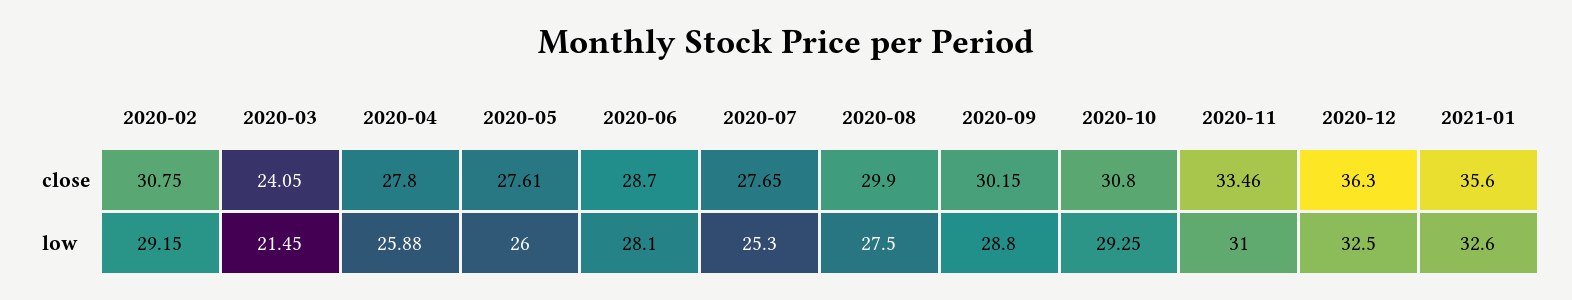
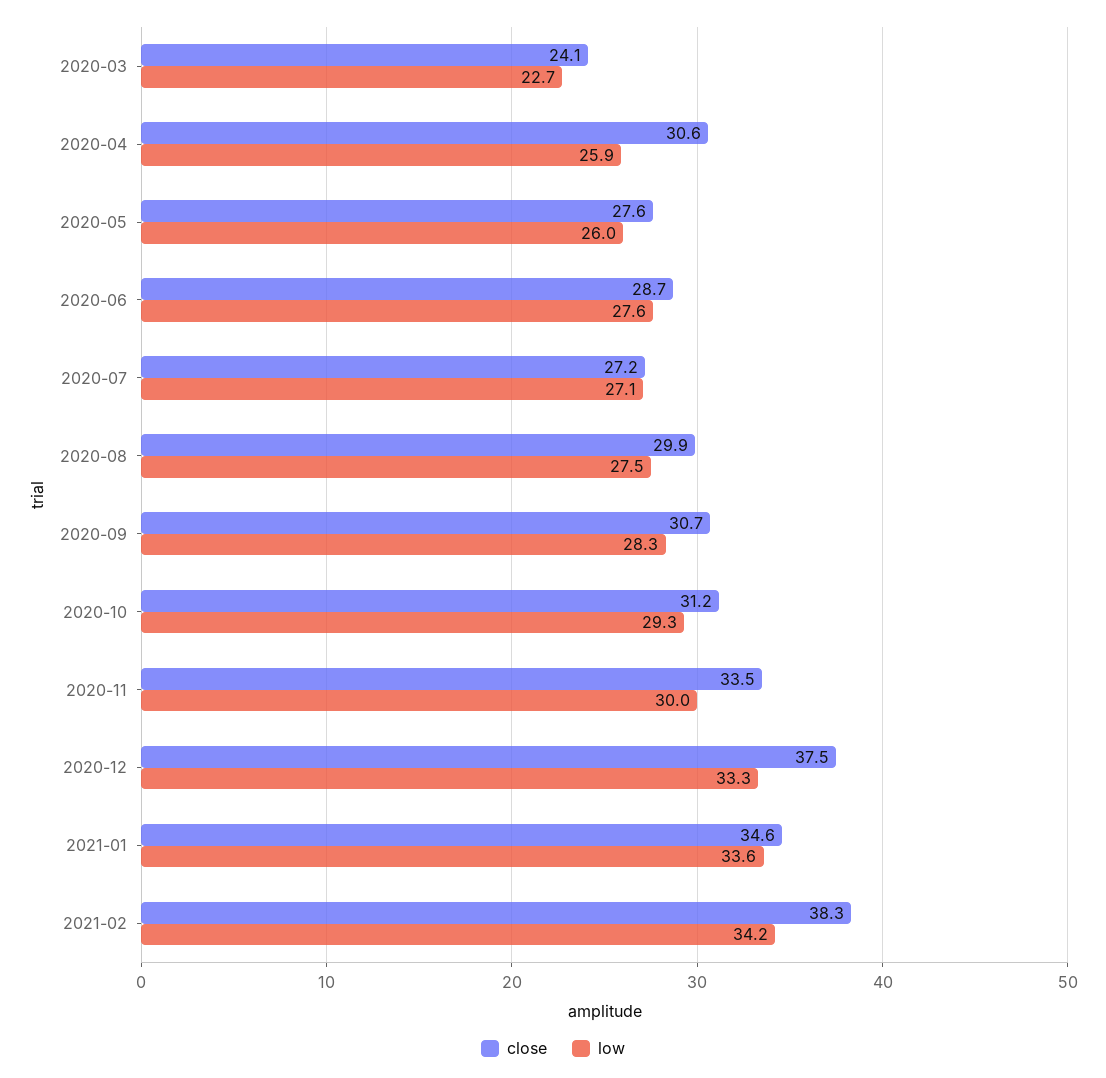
close, 2020-02: 30.75 -> none
close, 2020-04: 27.8 -> 30.6
close, 2020-07: 27.65 -> 27.2
close, 2020-09: 30.15 -> 30.7
close, 2020-10: 30.8 -> 31.2
close, 2020-12: 36.3 -> 37.5
close, 2021-01: 35.6 -> 34.6
low, 2020-02: 29.15 -> none
low, 2020-03: 21.45 -> 22.7
low, 2020-06: 28.1 -> 27.6
low, 2020-07: 25.3 -> 27.1
low, 2020-09: 28.8 -> 28.3
low, 2020-11: 31 -> 30
low, 2020-12: 32.5 -> 33.3
low, 2021-01: 32.6 -> 33.6
close, 2021-02: none -> 38.3
low, 2021-02: none -> 34.2

